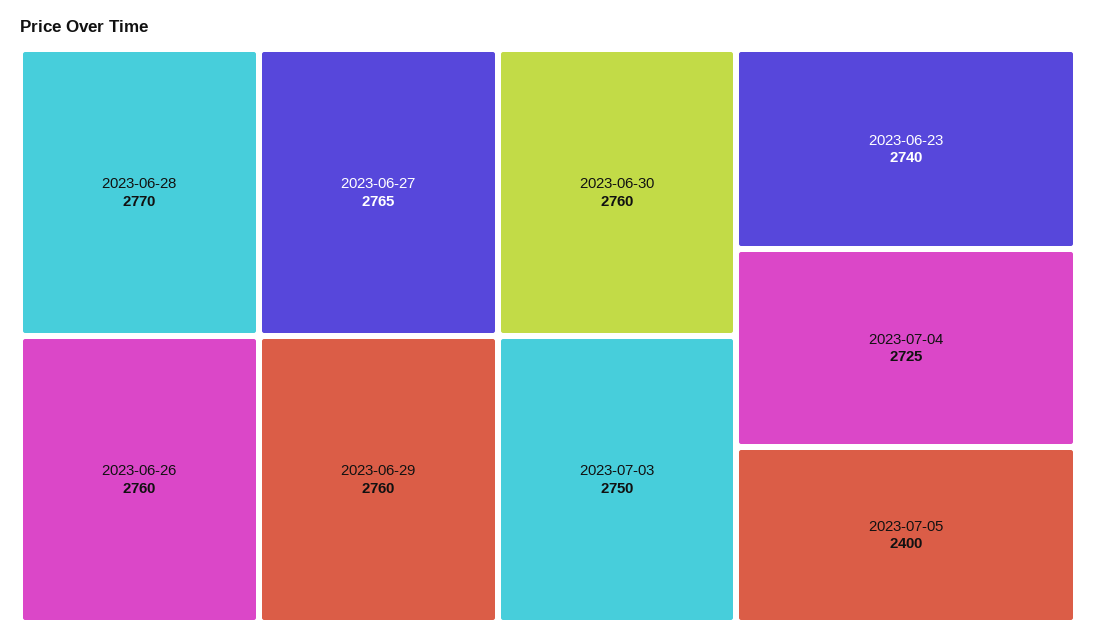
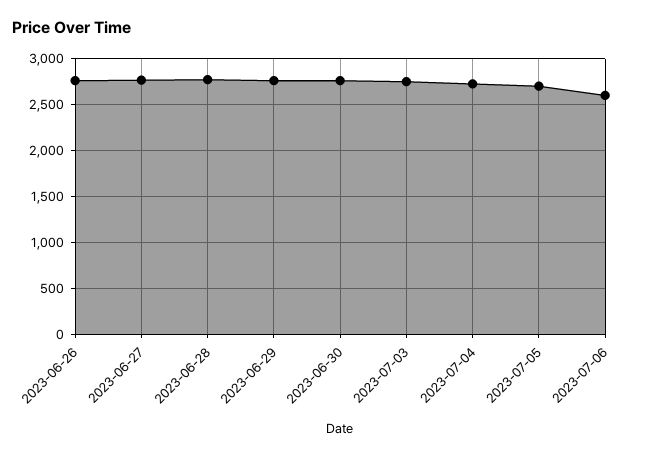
2023-06-23: 2740 -> none
2023-07-05: 2400 -> 2700
2023-07-06: none -> 2600

